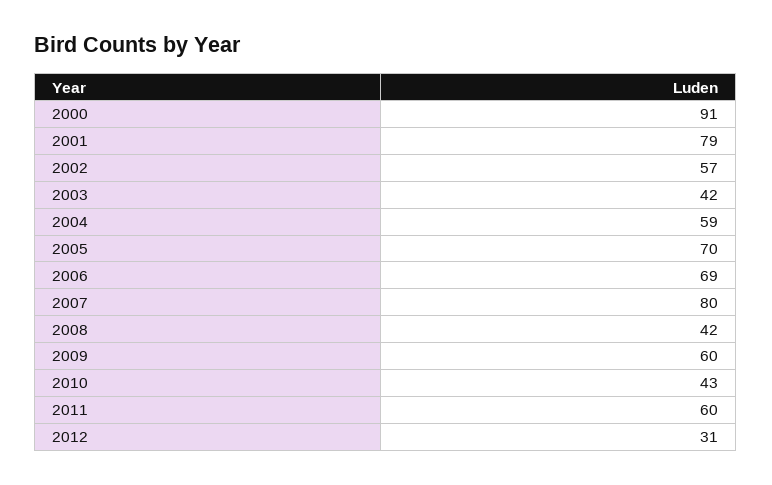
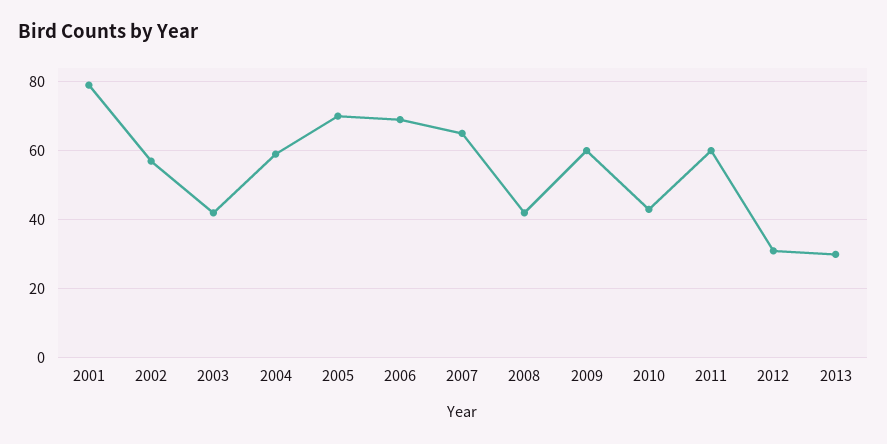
2000: 91 -> none
2007: 80 -> 65
2013: none -> 30

